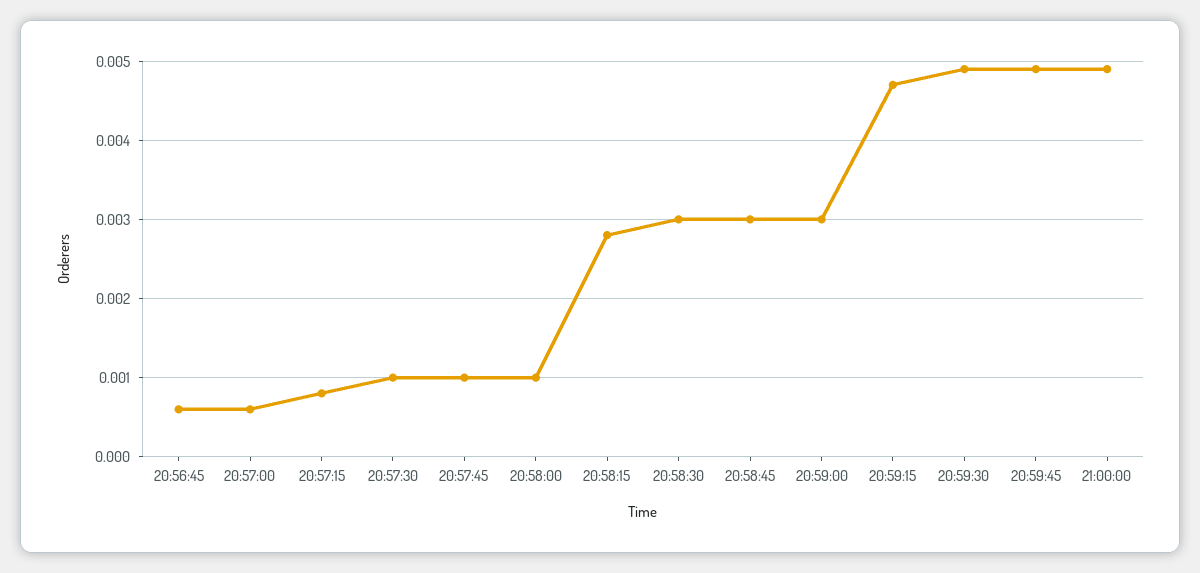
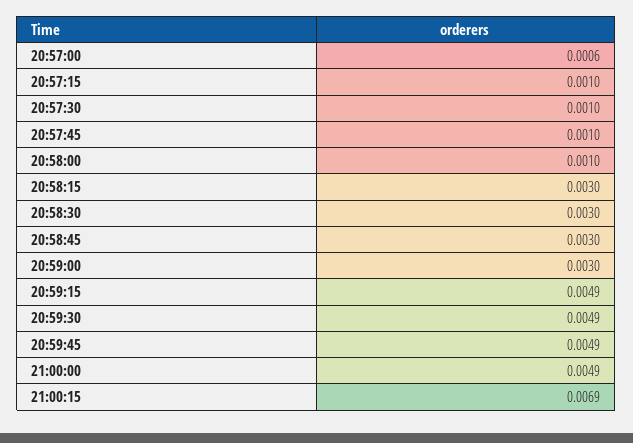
20:56:45: 0.0006 -> none
20:57:15: 0.0008 -> 0.001
20:58:15: 0.0028 -> 0.003
20:59:15: 0.0047 -> 0.0049
21:00:15: none -> 0.0069

